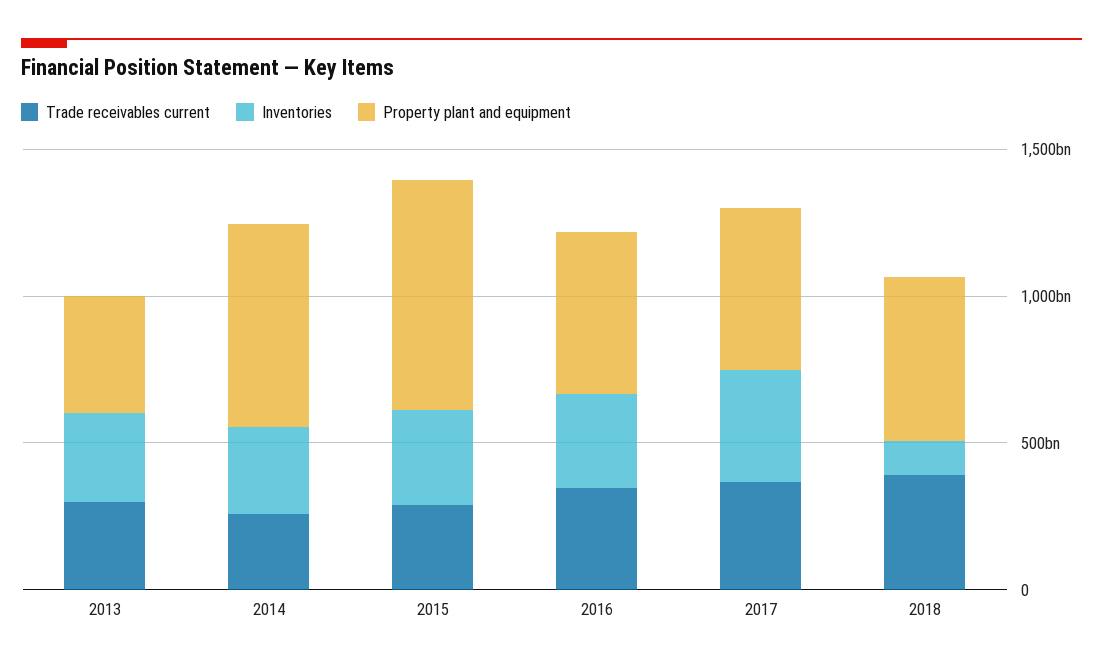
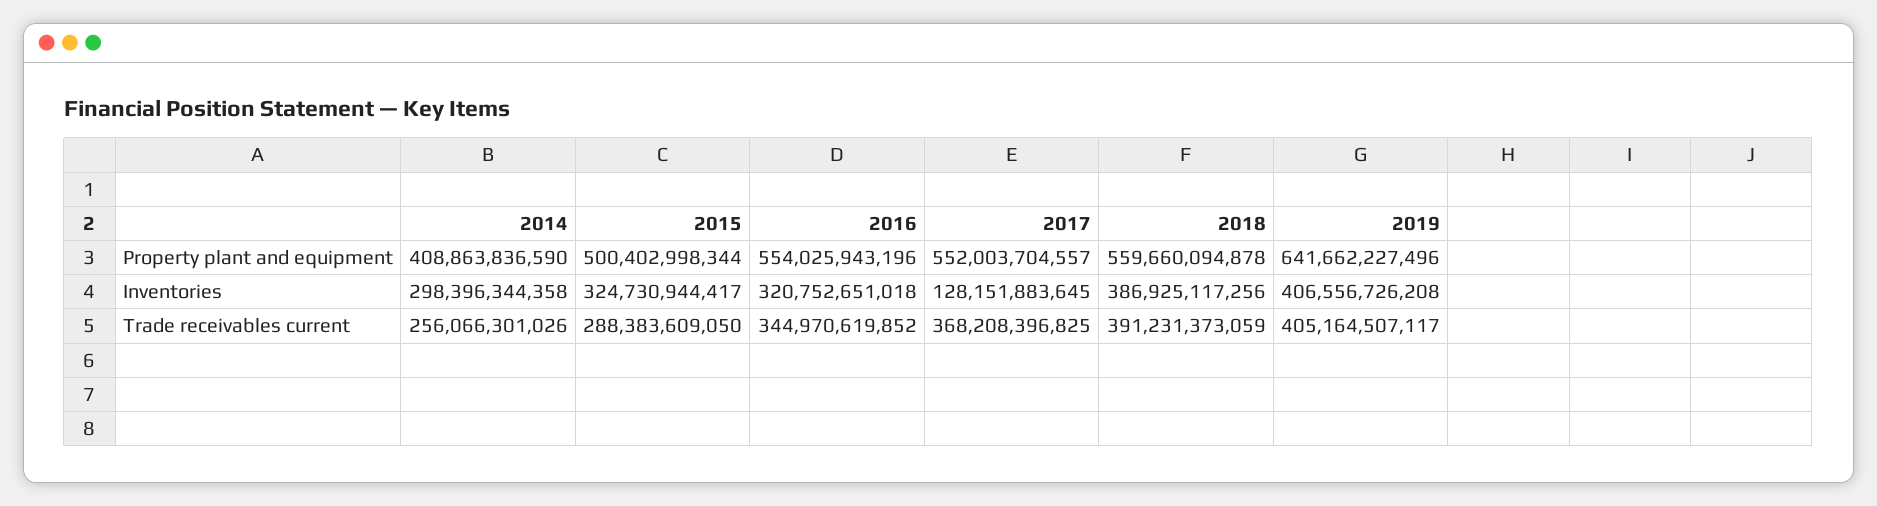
Trade receivables current, 2013: 300000000000 -> none
Inventories, 2013: 300000000000 -> none
Property plant and equipment, 2013: 400000000000 -> none
Property plant and equipment, 2014: 700000000000 -> 408863836590
Property plant and equipment, 2015: 800000000000 -> 500402998344
Inventories, 2017: 400000000000 -> 128151883645
Inventories, 2018: 100000000000 -> 386925117256
Property plant and equipment, 2019: none -> 641662227496
Inventories, 2019: none -> 406556726208
Trade receivables current, 2019: none -> 405164507117

